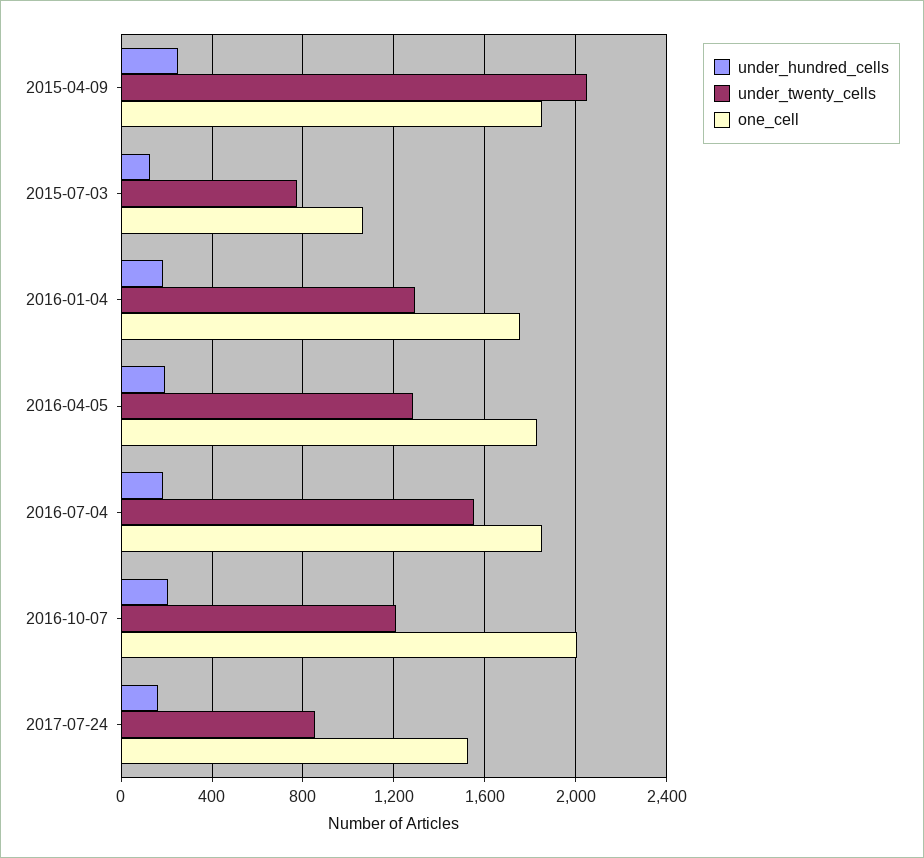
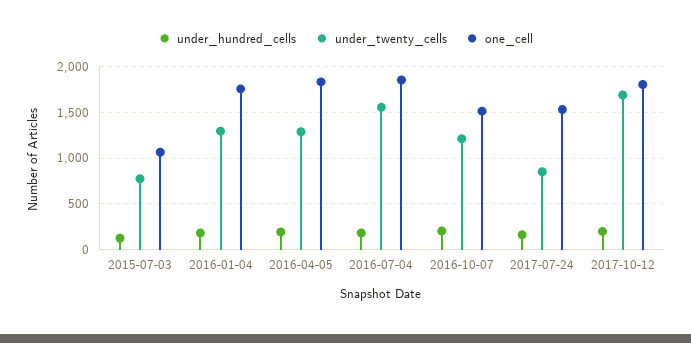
under_hundred_cells, 2015-04-09: 250 -> none
under_twenty_cells, 2015-04-09: 2050 -> none
one_cell, 2015-04-09: 1850 -> none
one_cell, 2016-10-07: 2000 -> 1500
under_hundred_cells, 2017-10-12: none -> 200
under_twenty_cells, 2017-10-12: none -> 1700
one_cell, 2017-10-12: none -> 1800

